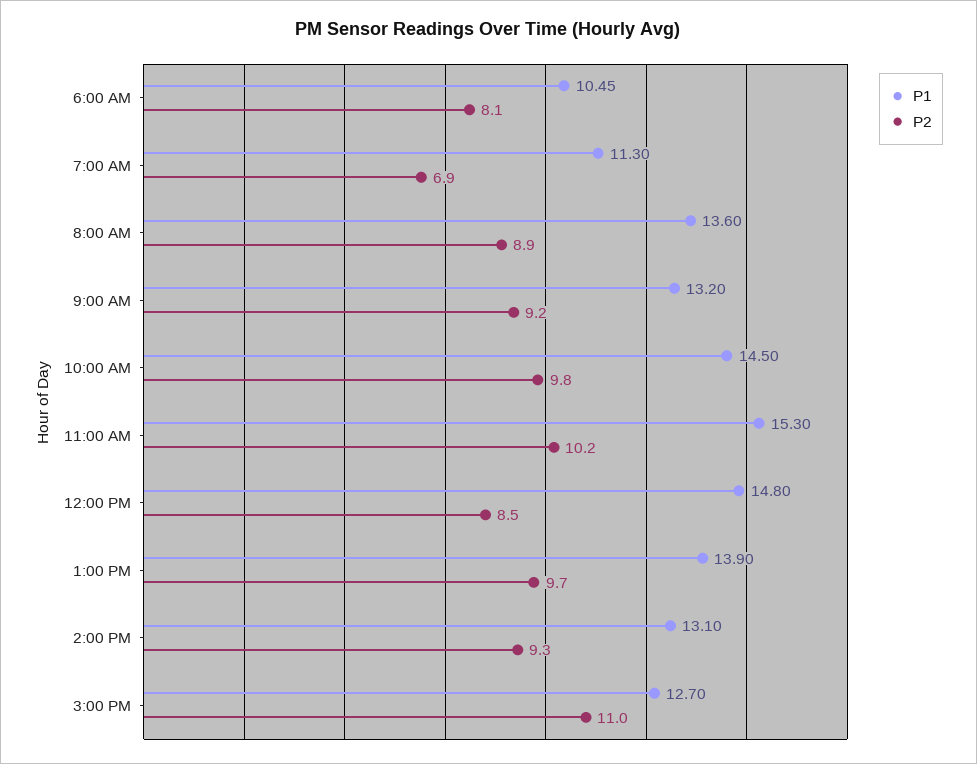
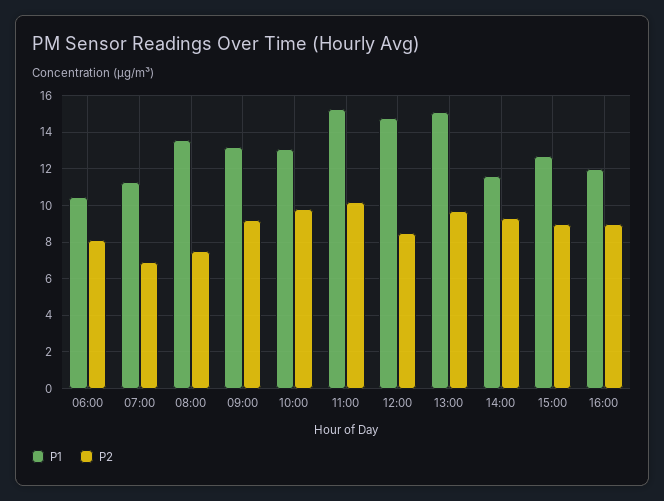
P2, 8:00 AM: 8.9 -> 7.5
P1, 10:00 AM: 14.5 -> 13
P1, 1:00 PM: 13.9 -> 15
P1, 2:00 PM: 13.1 -> 11.5
P2, 3:00 PM: 11 -> 9
P1, 16:00: none -> 12
P2, 16:00: none -> 9

